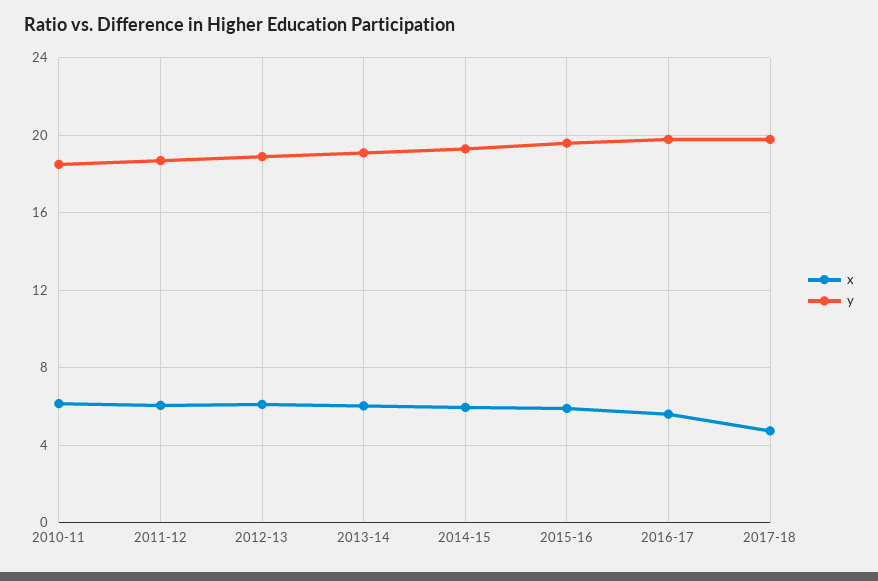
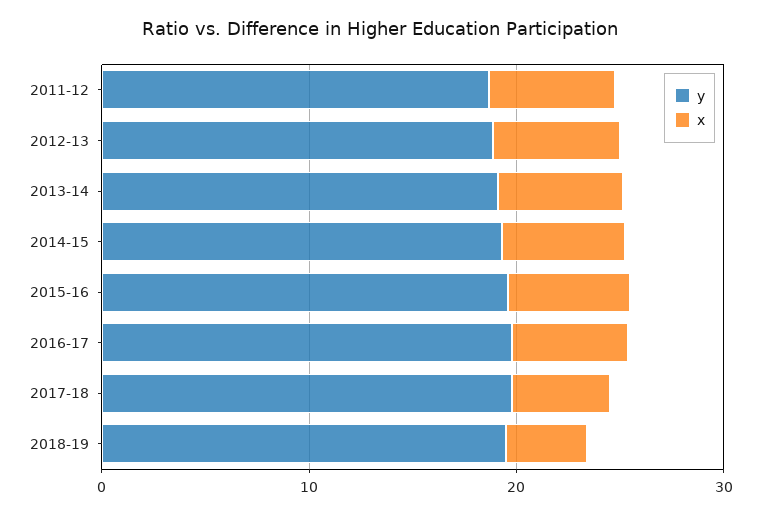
x, 2010-11: 6 -> none
y, 2010-11: 18.5 -> none
y, 2018-19: none -> 20
x, 2018-19: none -> 4

